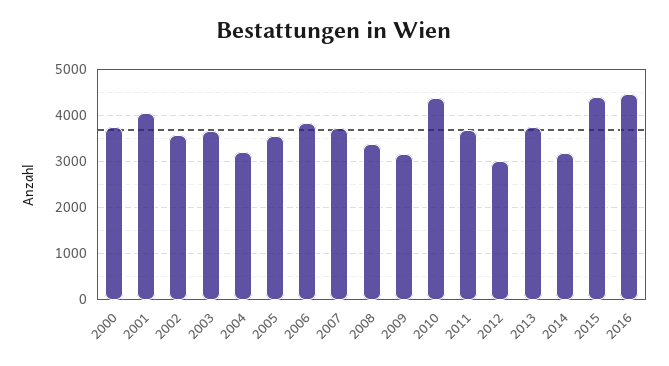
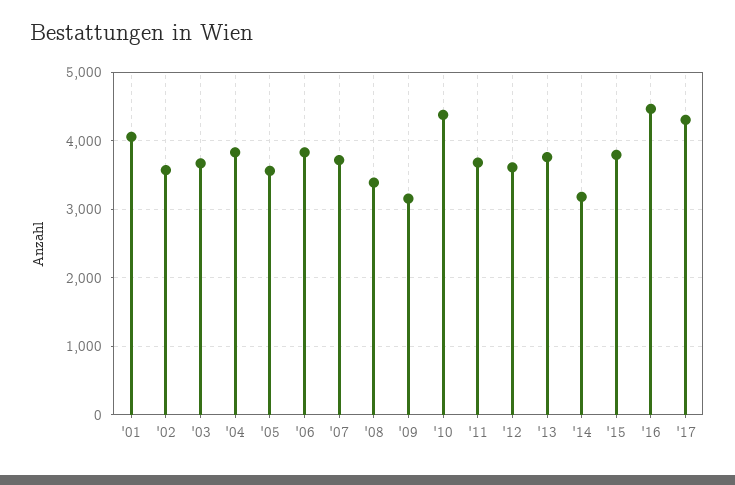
2000: 3800 -> none
2004: 3200 -> 3800
2012: 3000 -> 3600
2015: 4400 -> 3800
'17: none -> 4300

